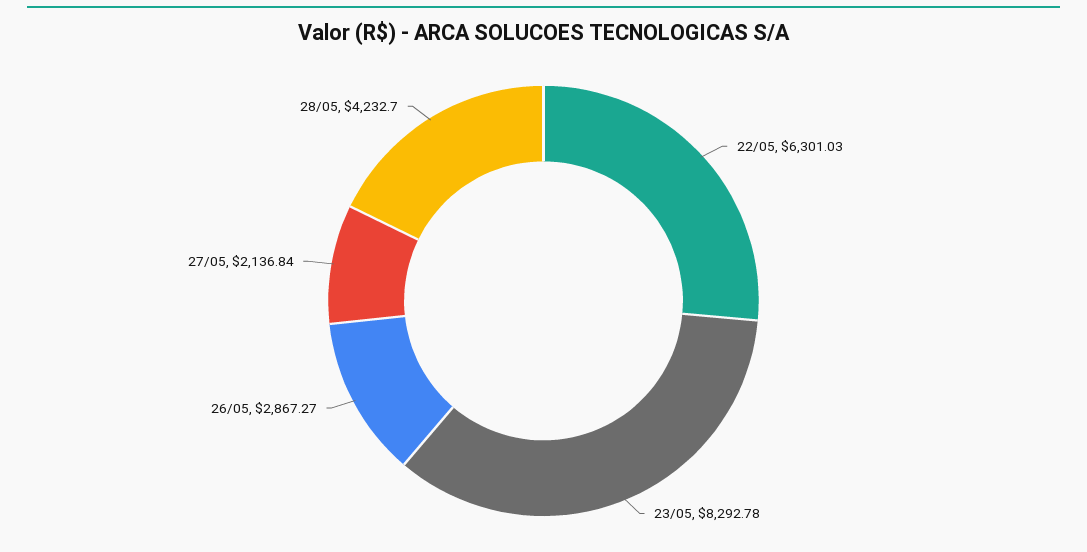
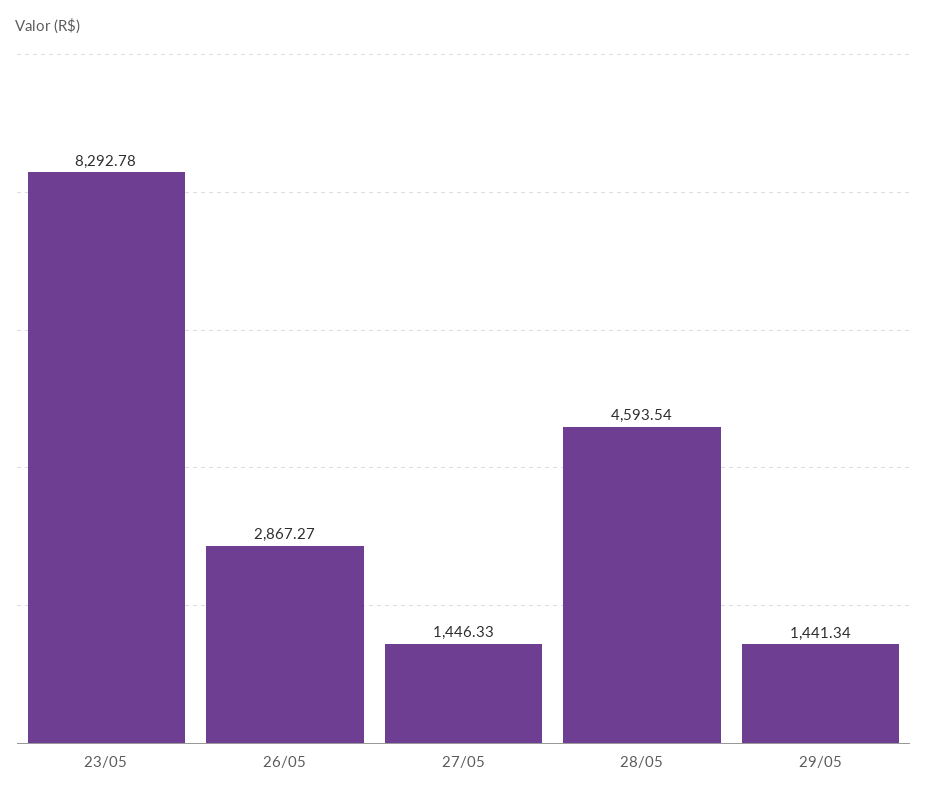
22/05: 6301.03 -> none
27/05: 2136.84 -> 1446.33
28/05: 4232.7 -> 4593.54
29/05: none -> 1441.34

